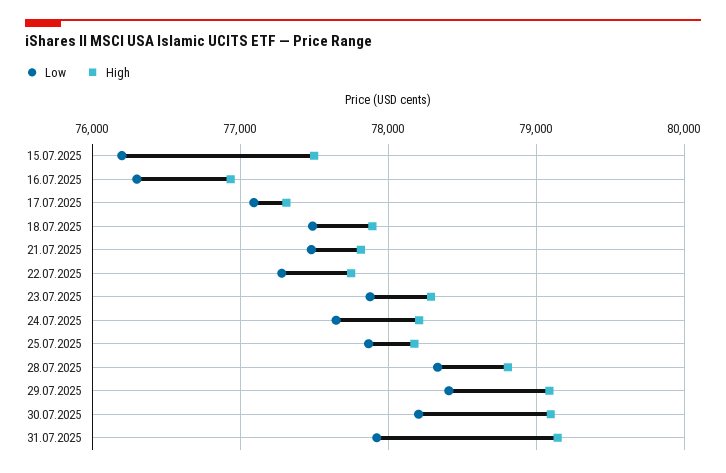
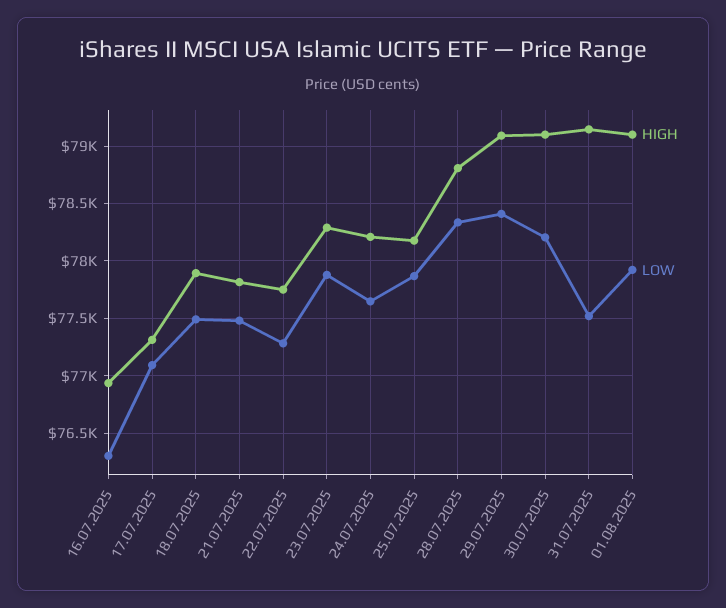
Low, 15.07.2025: 76200 -> none
High, 15.07.2025: 77500 -> none
Low, 31.07.2025: 77900 -> 77500
High, 01.08.2025: none -> 79100
Low, 01.08.2025: none -> 77900

